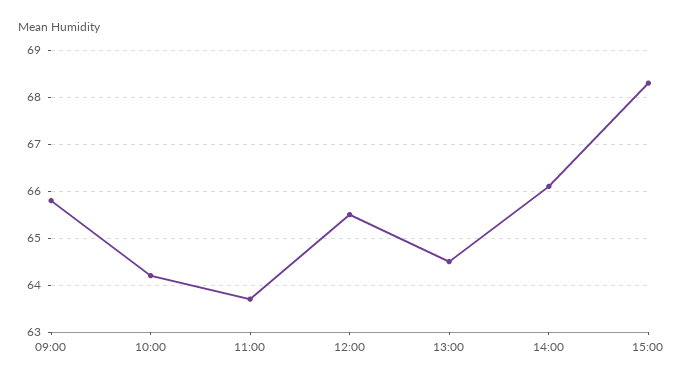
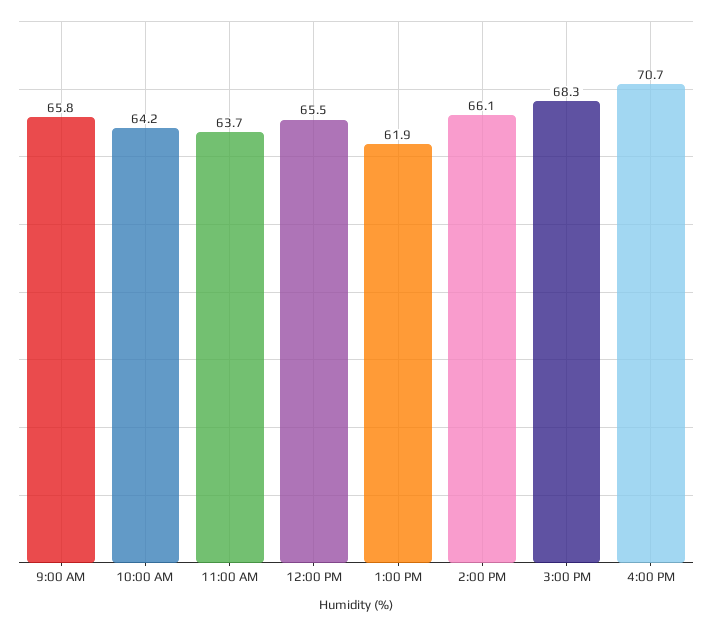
13:00: 64.5 -> 61.9
4:00 PM: none -> 70.7

